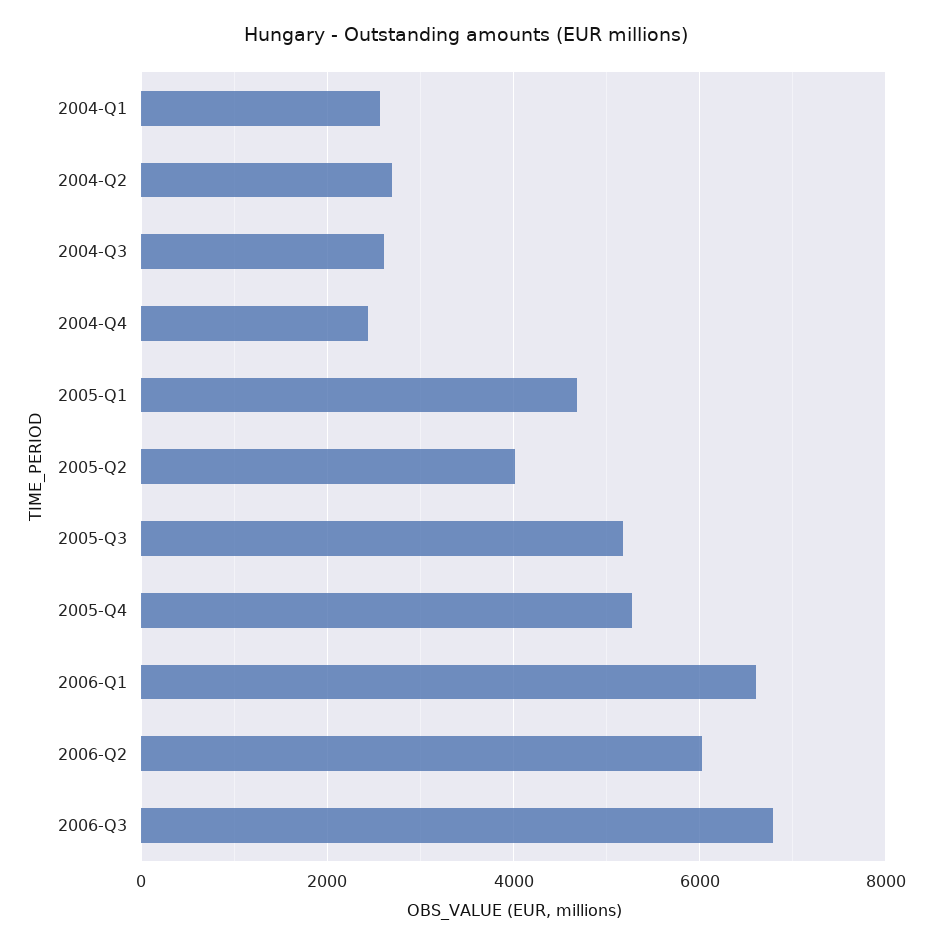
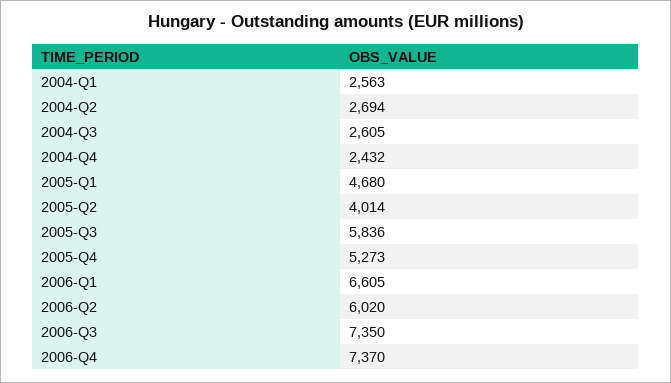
2005-Q3: 5200 -> 5836
2006-Q3: 6800 -> 7350
2006-Q4: none -> 7370

